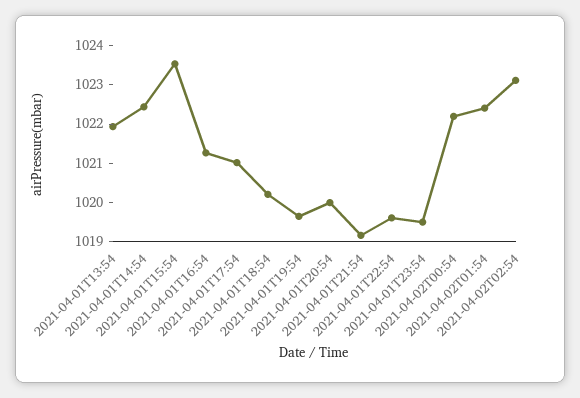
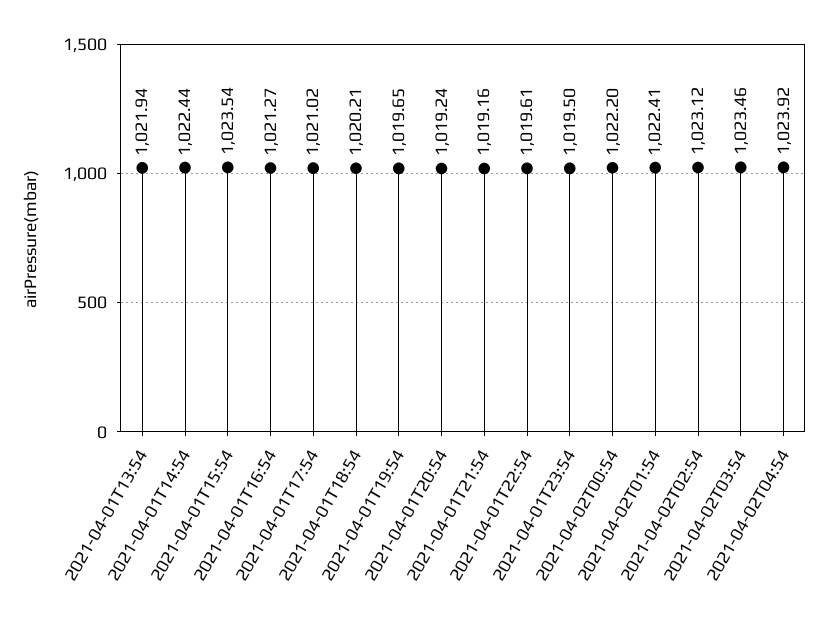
2021-04-01T20:54: 1020 -> 1019.24
2021-04-02T03:54: none -> 1023.46
2021-04-02T04:54: none -> 1023.92

